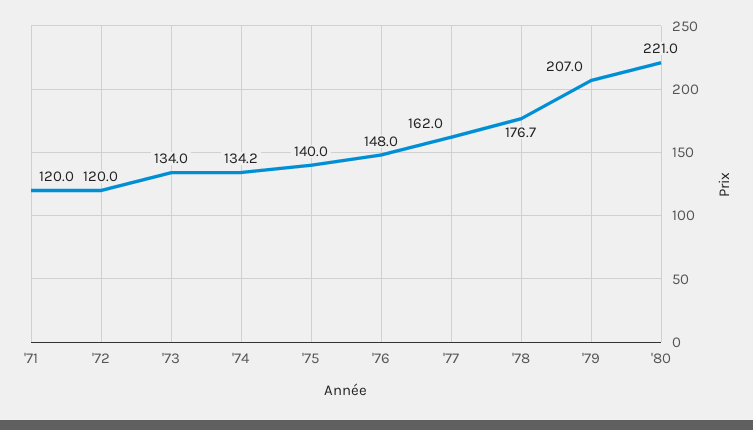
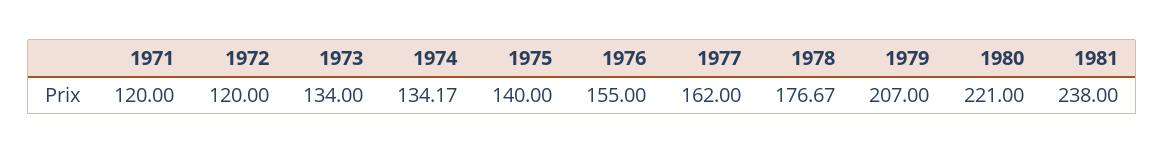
'76: 148 -> 155
1981: none -> 238

